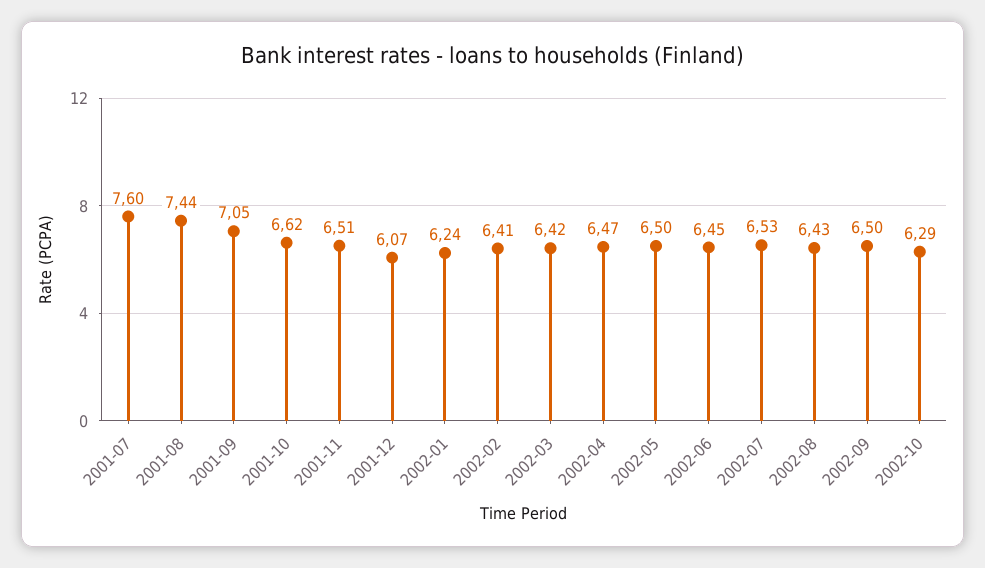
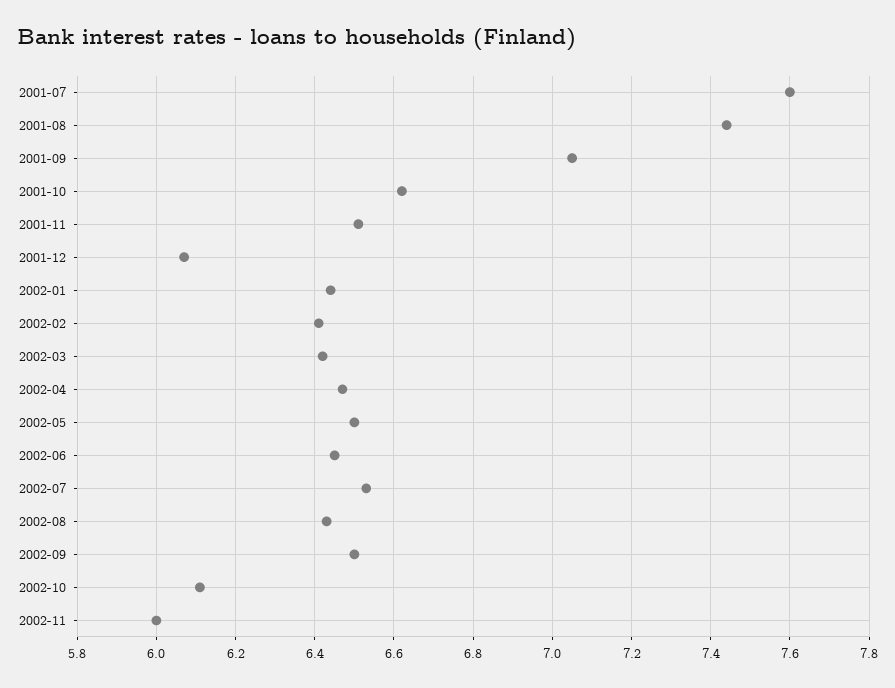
2002-01: 6.24 -> 6.45
2002-10: 6.29 -> 6.1
2002-11: none -> 6

